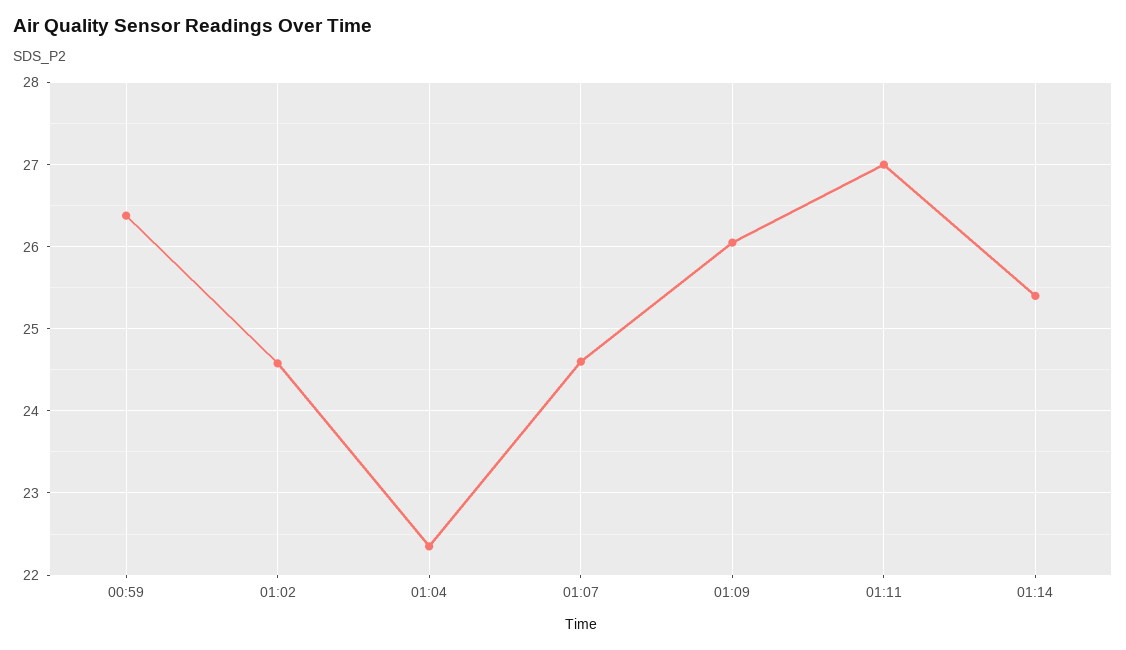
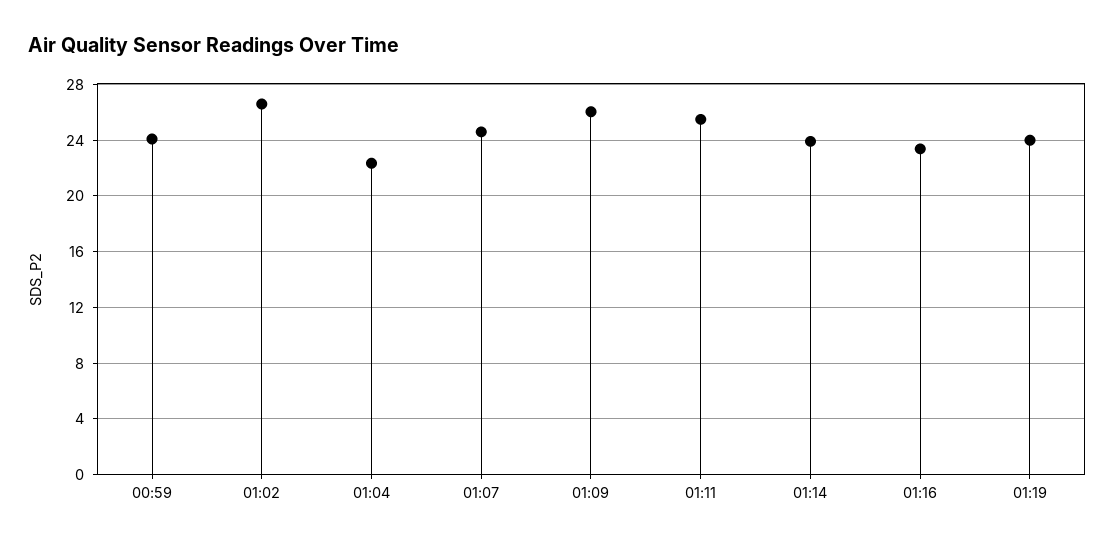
00:59: 26.4 -> 24
01:02: 24.6 -> 26.5
01:11: 27 -> 25.5
01:14: 25.4 -> 24
01:16: none -> 23.5
01:19: none -> 24

